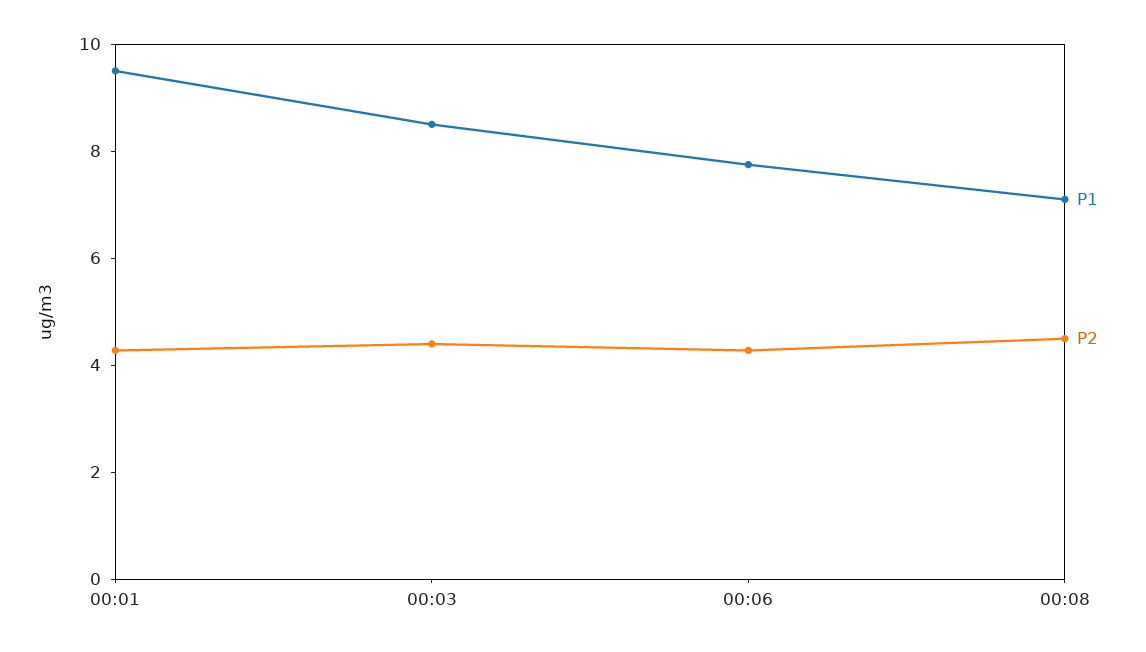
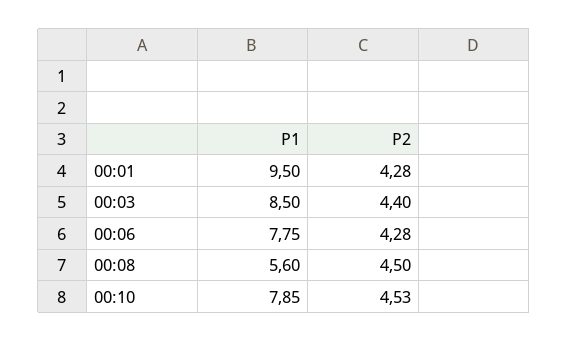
P1, 00:08: 7 -> 5.6
P1, 00:10: none -> 7.85
P2, 00:10: none -> 4.53

